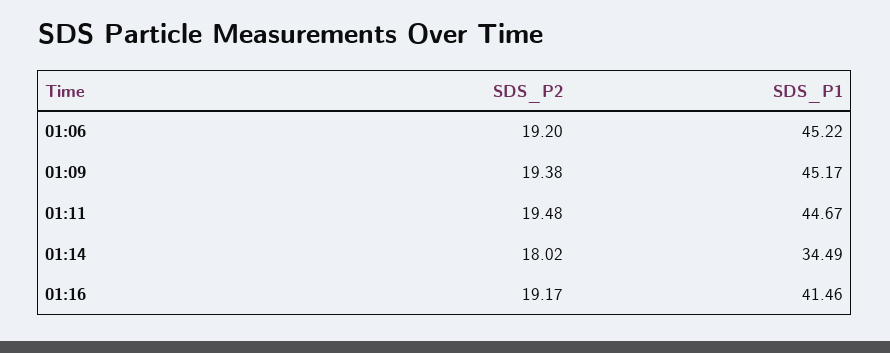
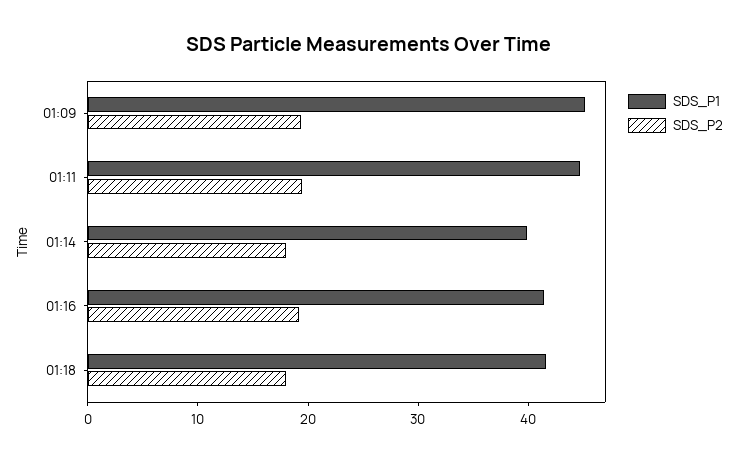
SDS_P2, 01:06: 19.2 -> none
SDS_P1, 01:06: 45.22 -> none
SDS_P1, 01:14: 34.49 -> 40
SDS_P1, 01:18: none -> 42
SDS_P2, 01:18: none -> 18

